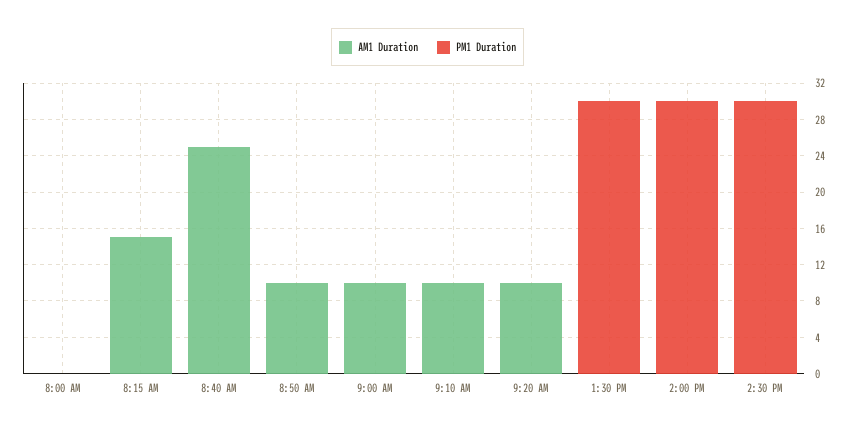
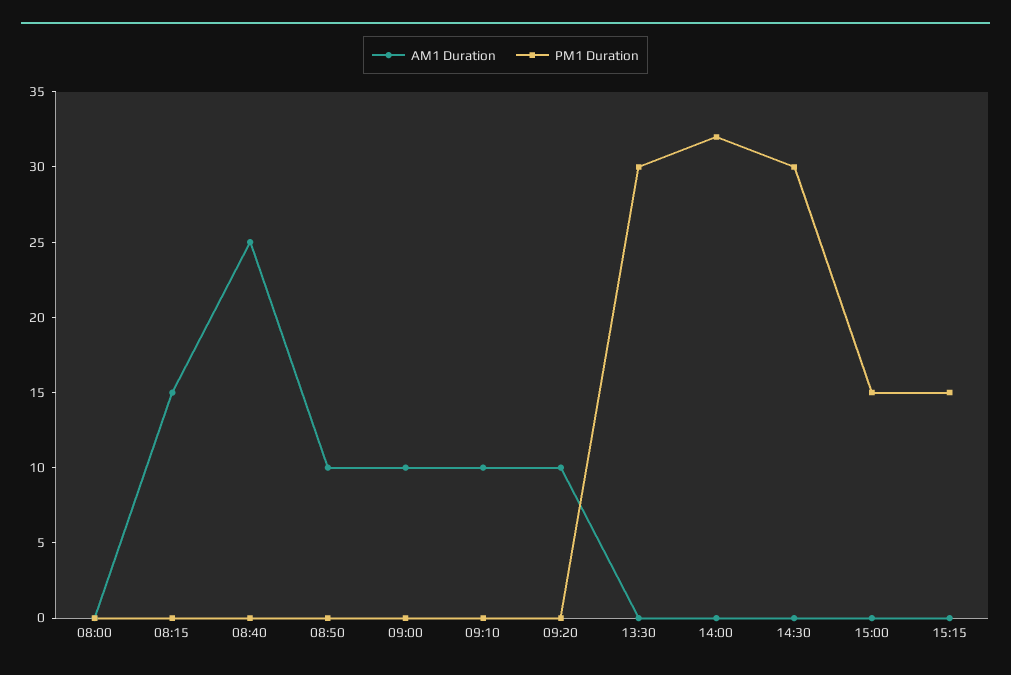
PM1 Duration, 2:00 PM: 30 -> 32
AM1 Duration, 15:00: none -> 0
PM1 Duration, 15:00: none -> 15
AM1 Duration, 15:15: none -> 0
PM1 Duration, 15:15: none -> 15

